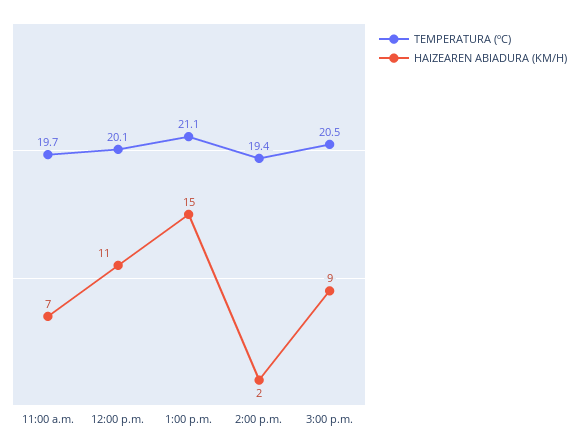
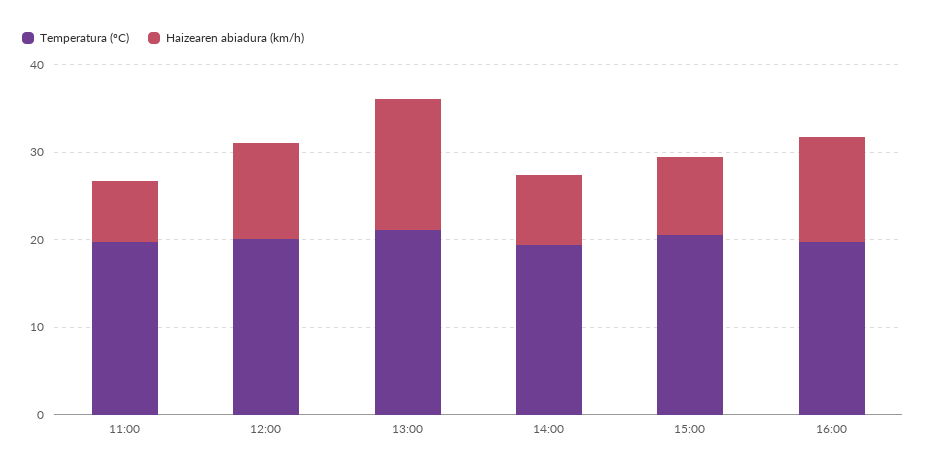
HAIZEAREN ABIADURA (KM/H), 2:00 p.m.: 2 -> 8
TEMPERATURA (ºC), 16:00: none -> 20
HAIZEAREN ABIADURA (KM/H), 16:00: none -> 12

